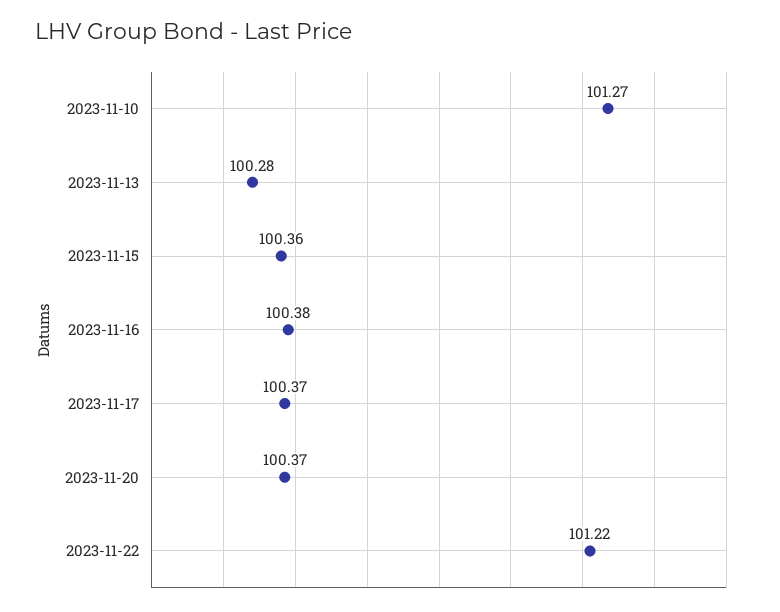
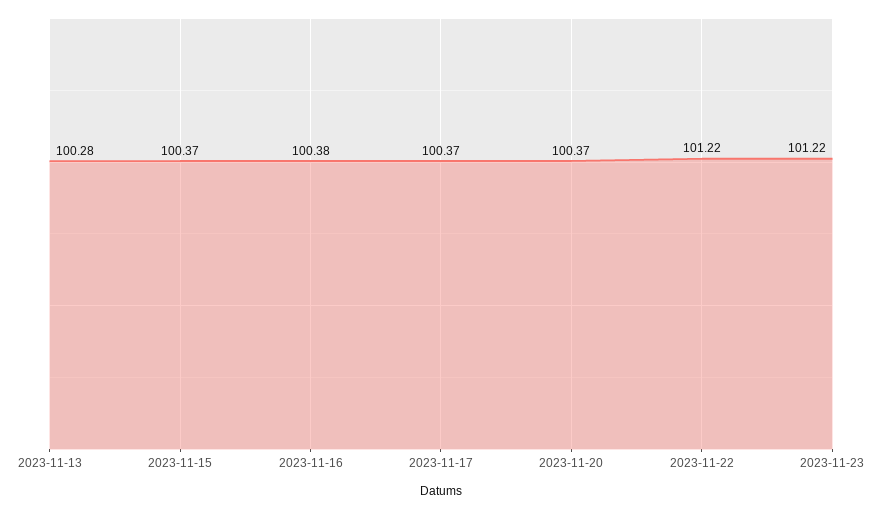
2023-11-10: 101.27 -> none
2023-11-15: 100.36 -> 100.37
2023-11-23: none -> 101.22

